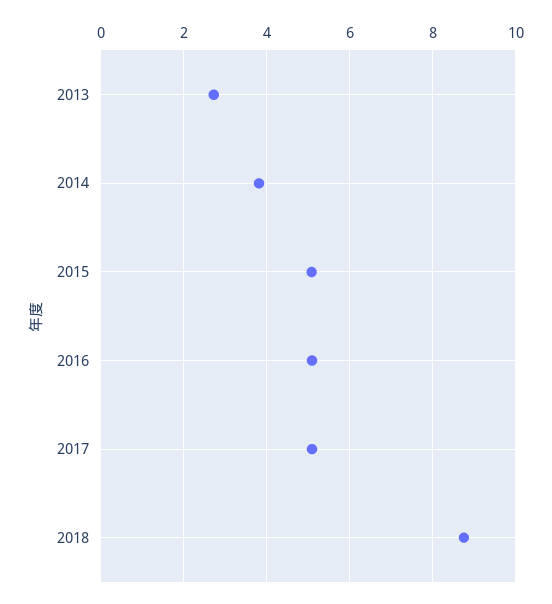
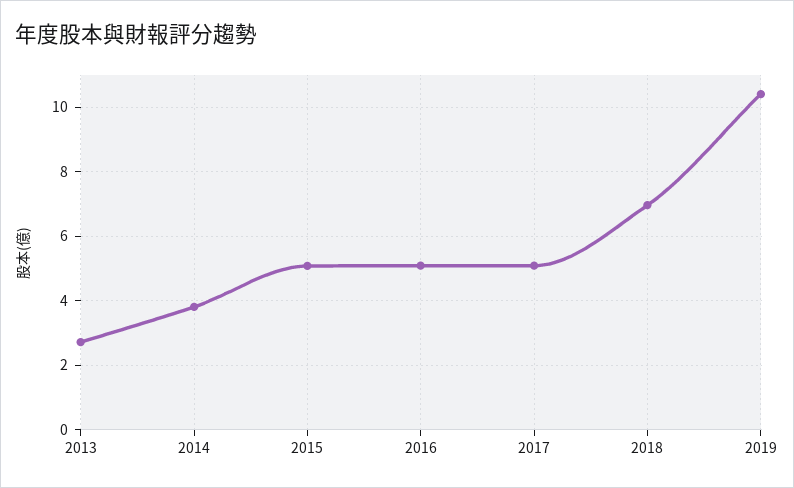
2018: 8.8 -> 7
2019: none -> 10.4

